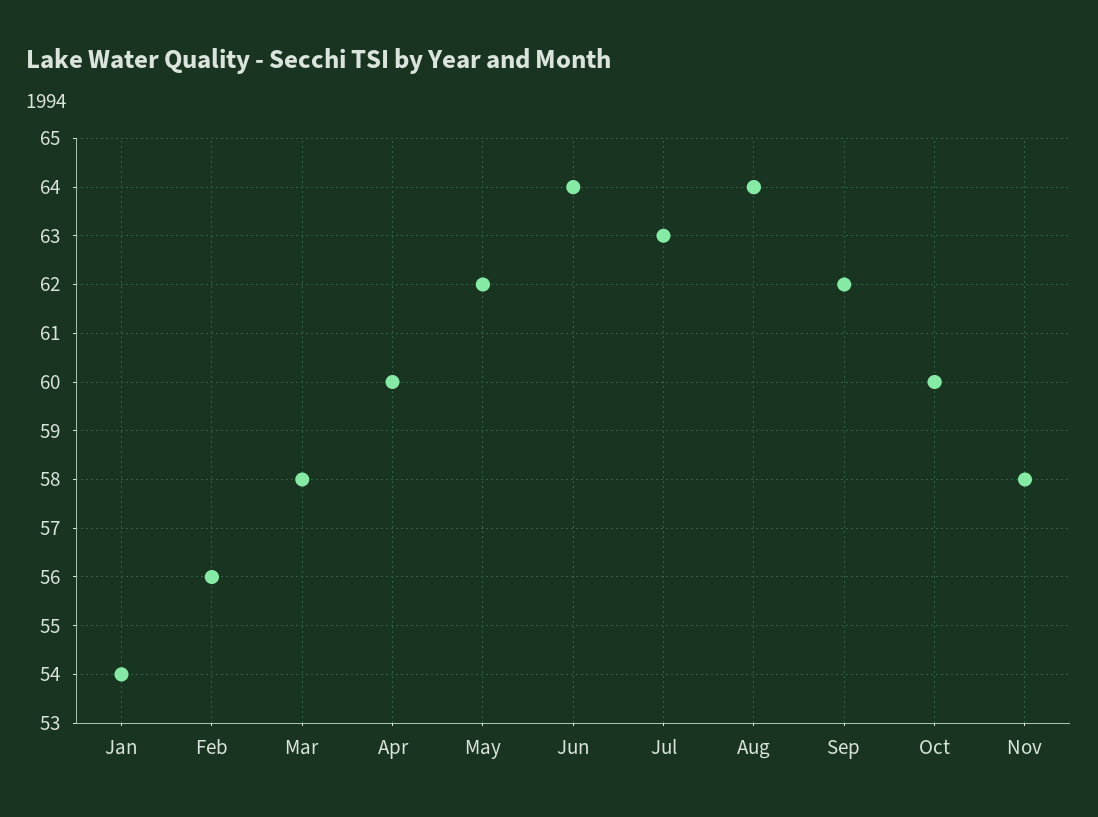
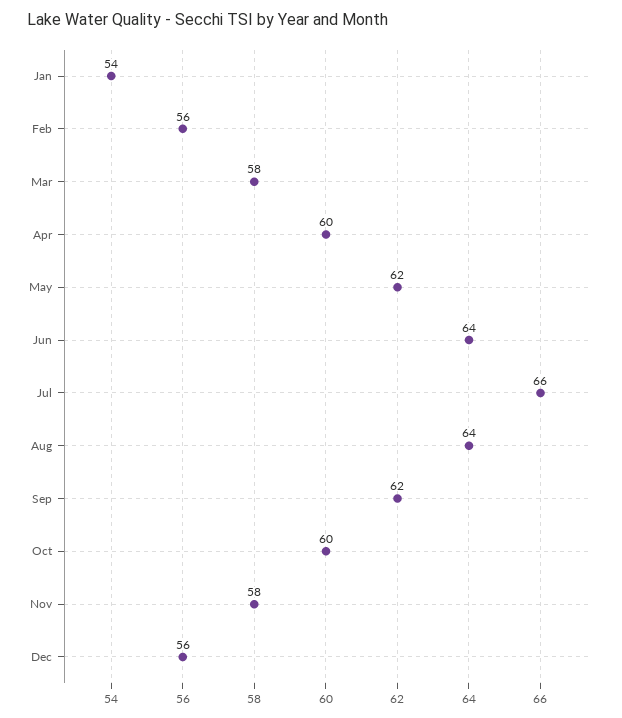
Jul: 63 -> 66
Dec: none -> 56

